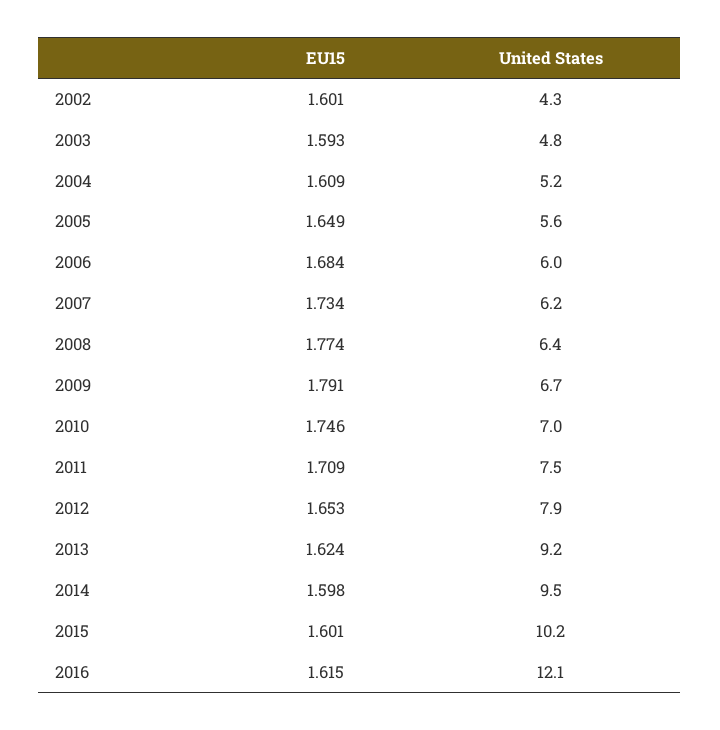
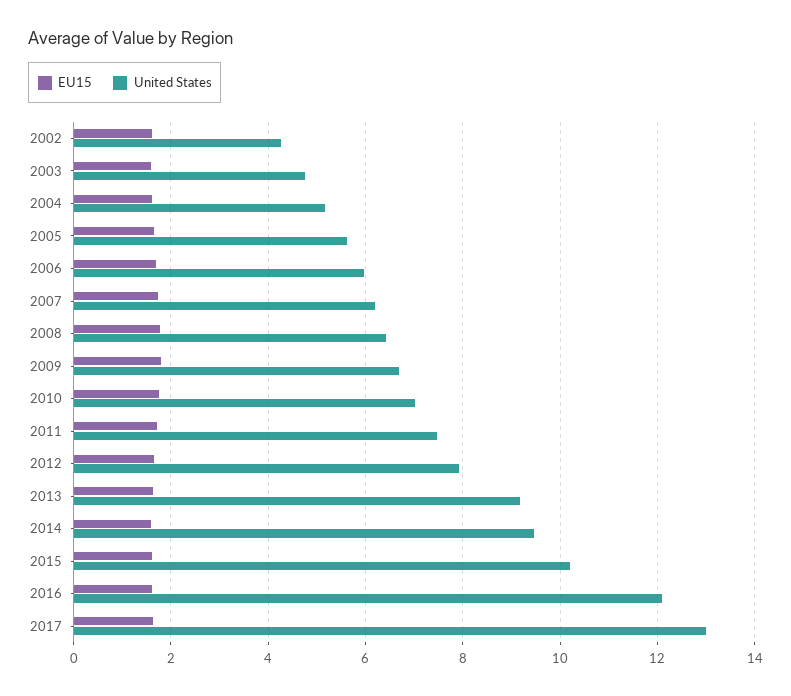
EU15, 2017: none -> 1.6
United States, 2017: none -> 13

